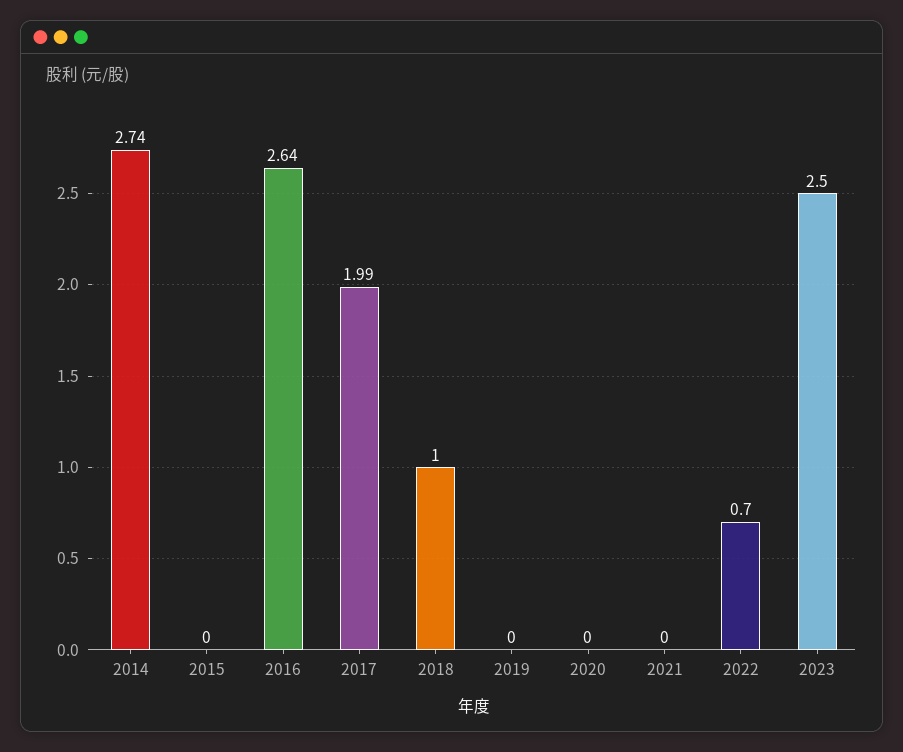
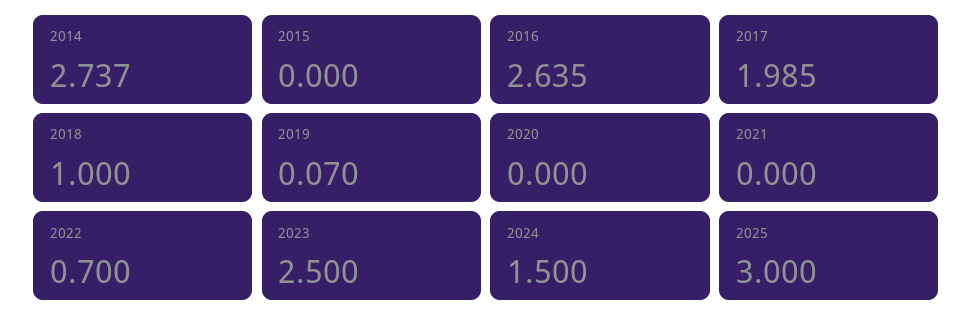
2019: 0 -> 0.07
2024: none -> 1.5
2025: none -> 3

